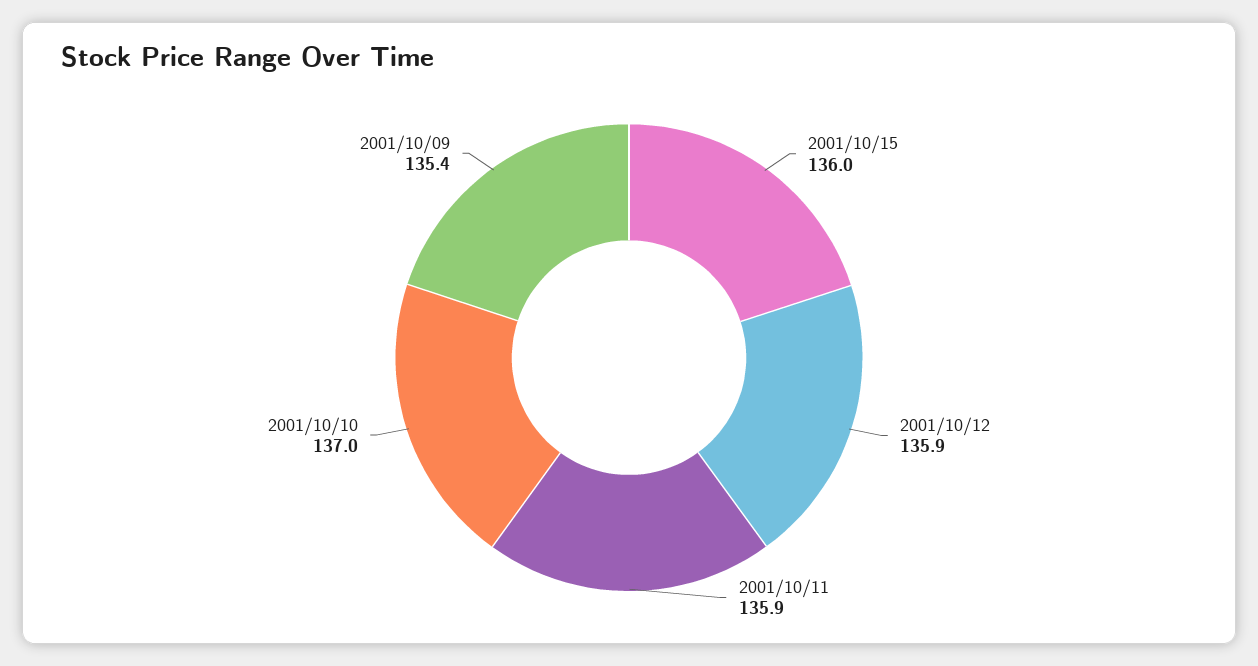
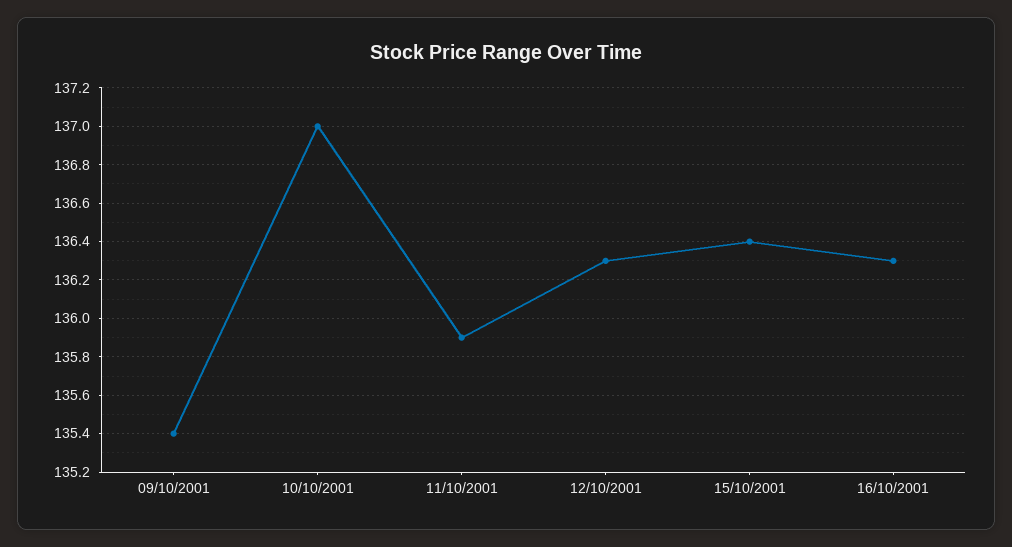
2001/10/15: 136 -> 136.4
2001/10/12: 135.9 -> 136.3
16/10/2001: none -> 136.3

